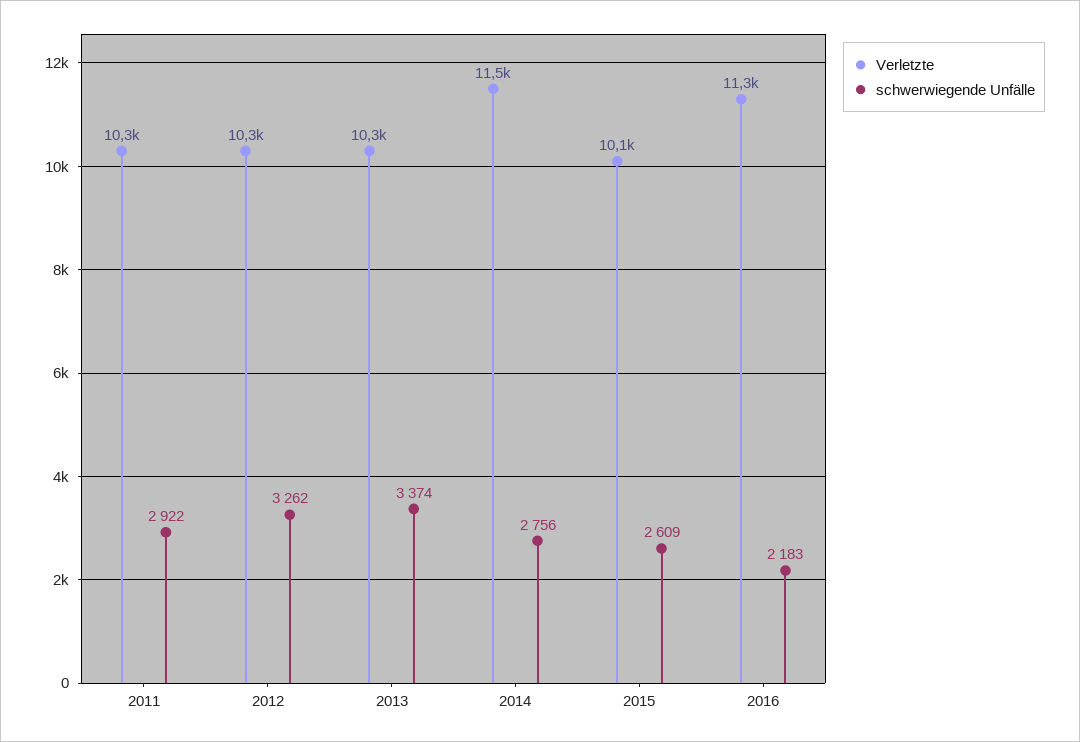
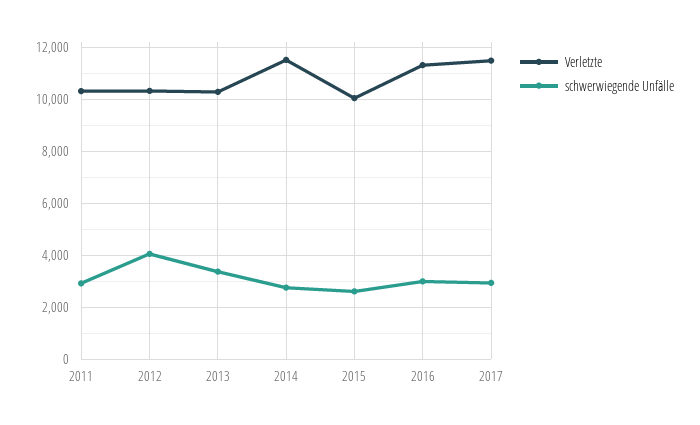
schwerwiegende Unfälle, 2012: 3262 -> 4000
schwerwiegende Unfälle, 2016: 2183 -> 3000
Verletzte, 2017: none -> 11500
schwerwiegende Unfälle, 2017: none -> 3000

